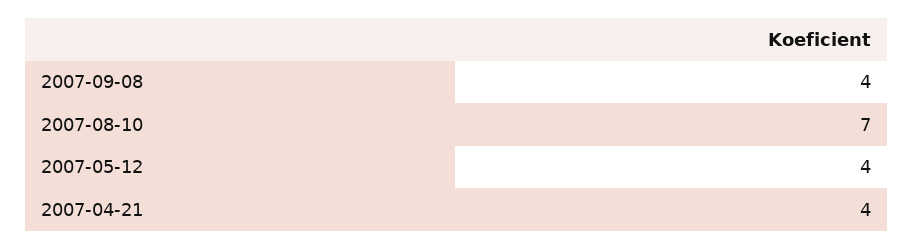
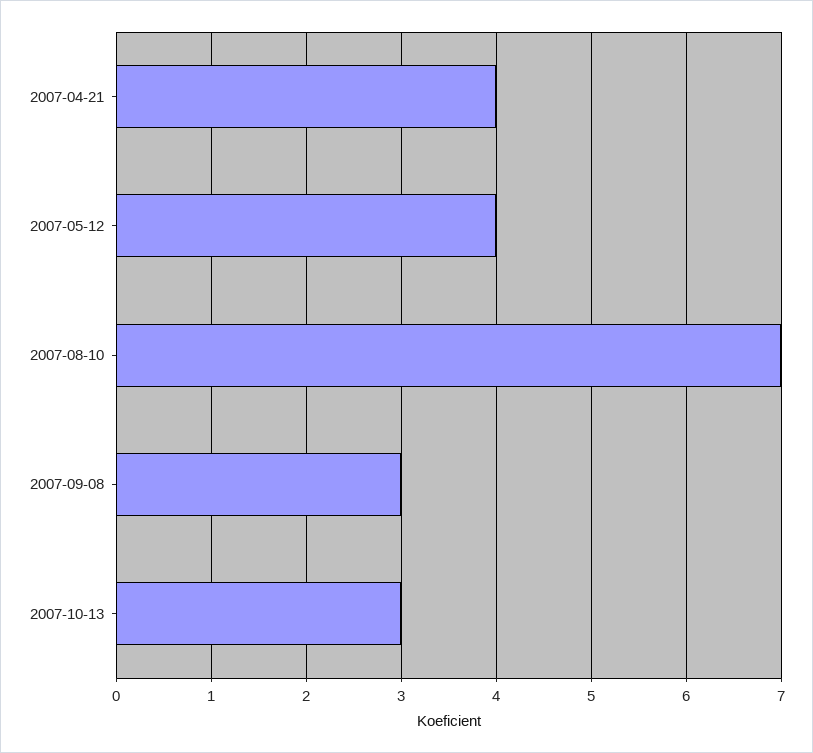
2007-09-08: 4 -> 3
2007-10-13: none -> 3

